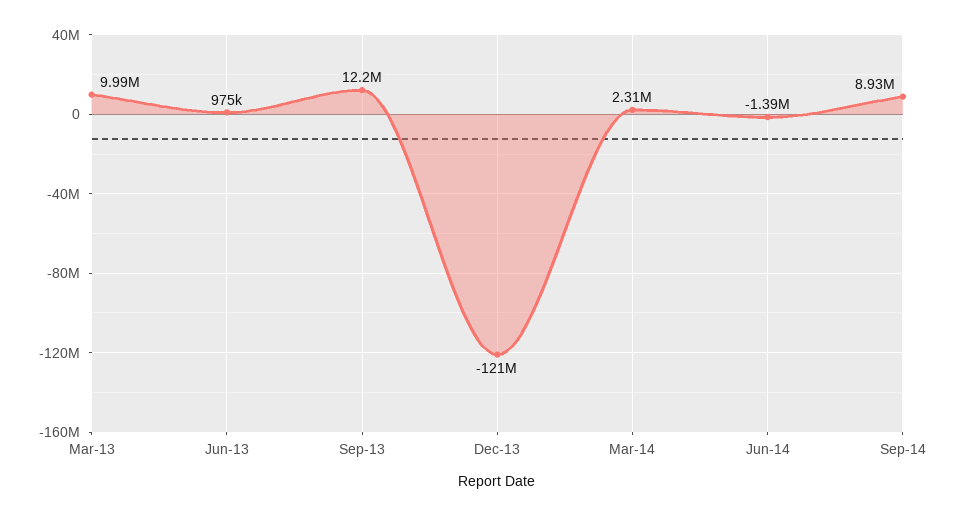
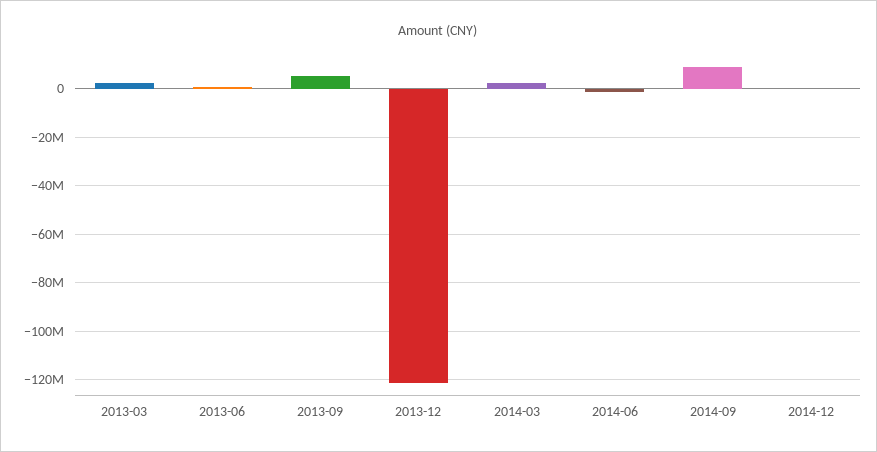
Mar-13: 9990000 -> 2500000
Sep-13: 12200000 -> 5000000
2014-12: none -> 0

